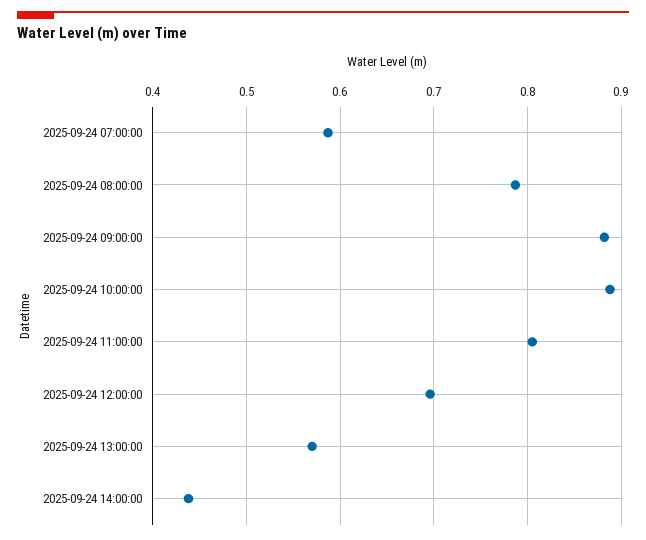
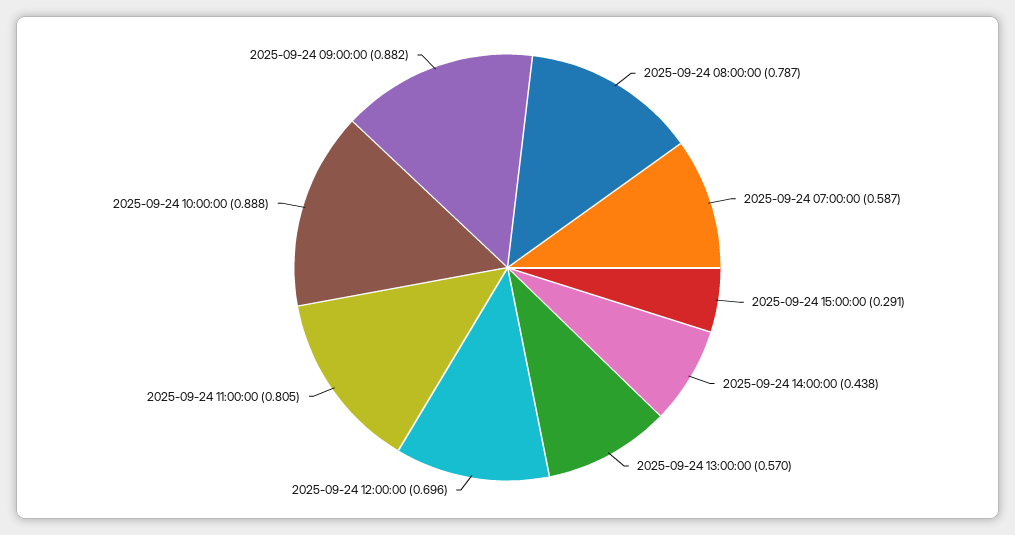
2025-09-24 15:00:00: none -> 0.291

